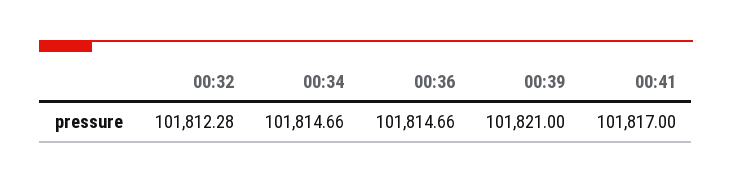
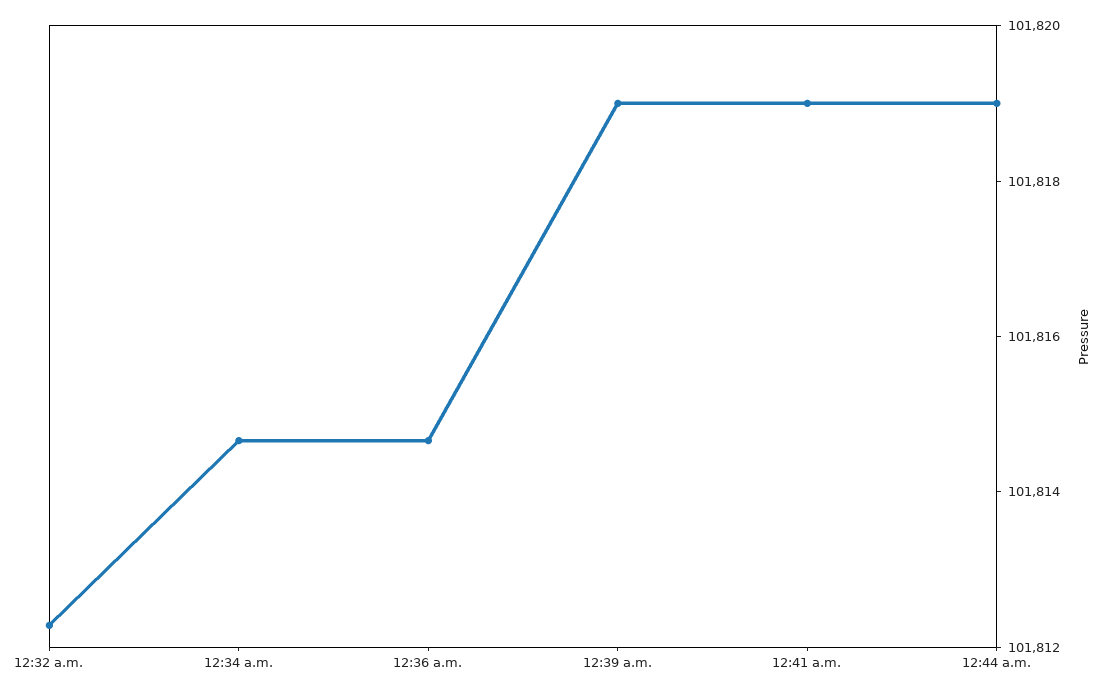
00:39: 101821 -> 101819
00:41: 101817 -> 101819
12:44 a.m.: none -> 101819

